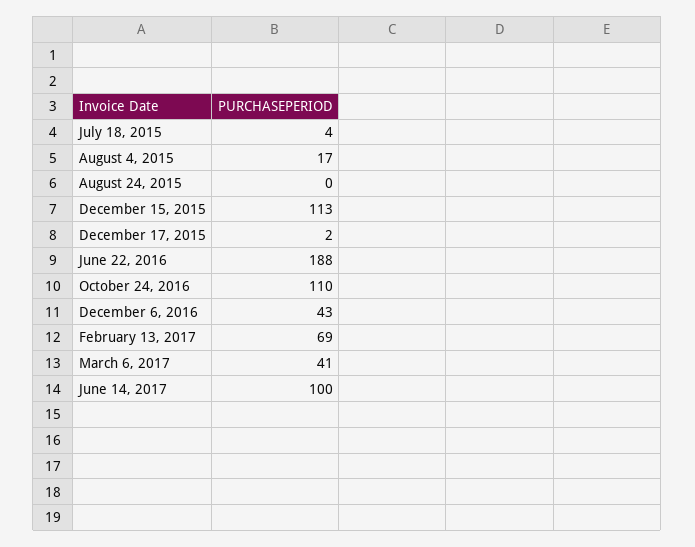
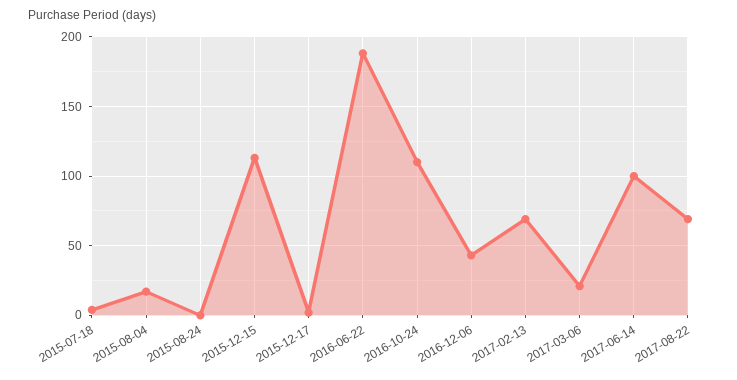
March 6, 2017: 41 -> 20
2017-08-22: none -> 70

